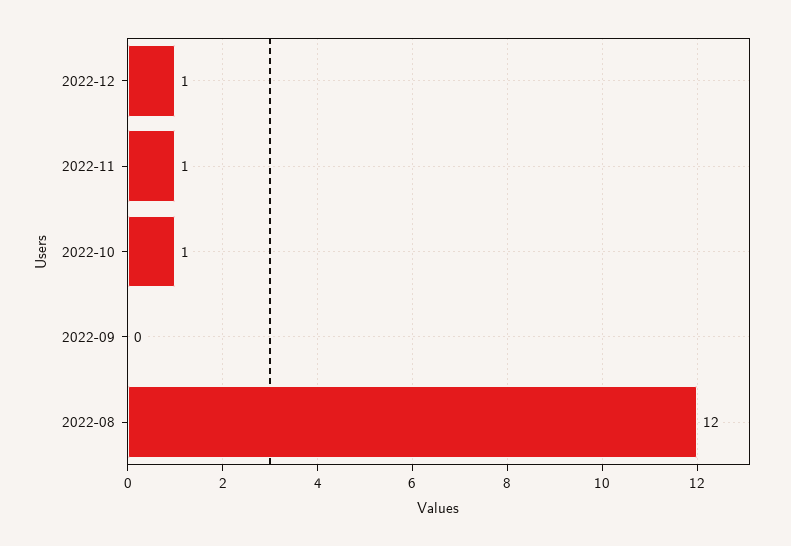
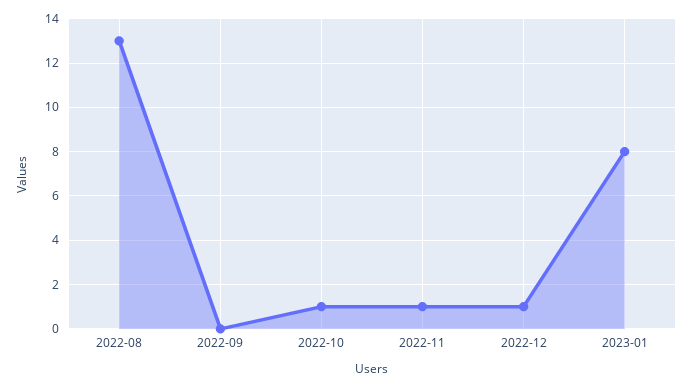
2022-08: 12 -> 13
2023-01: none -> 8

